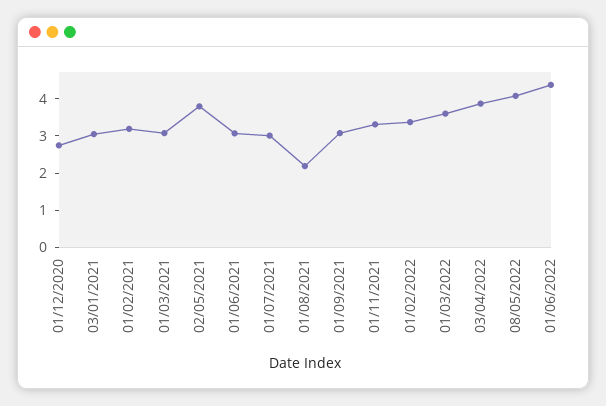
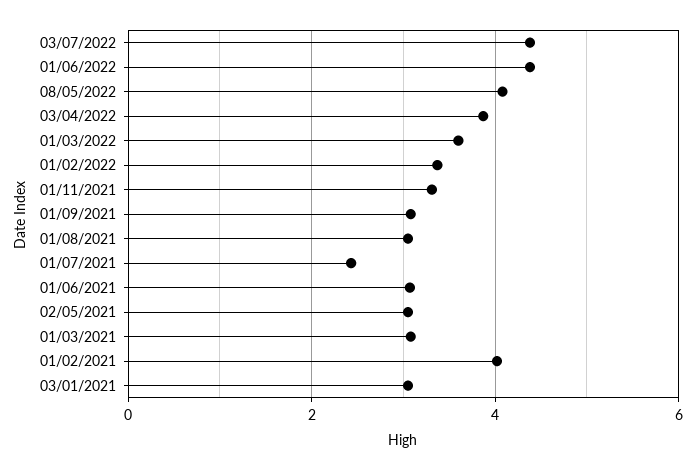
01/12/2020: 2.75 -> none
01/02/2021: 3.25 -> 4
02/05/2021: 3.75 -> 3
01/07/2021: 3 -> 2.4
01/08/2021: 2.25 -> 3
03/07/2022: none -> 4.4

